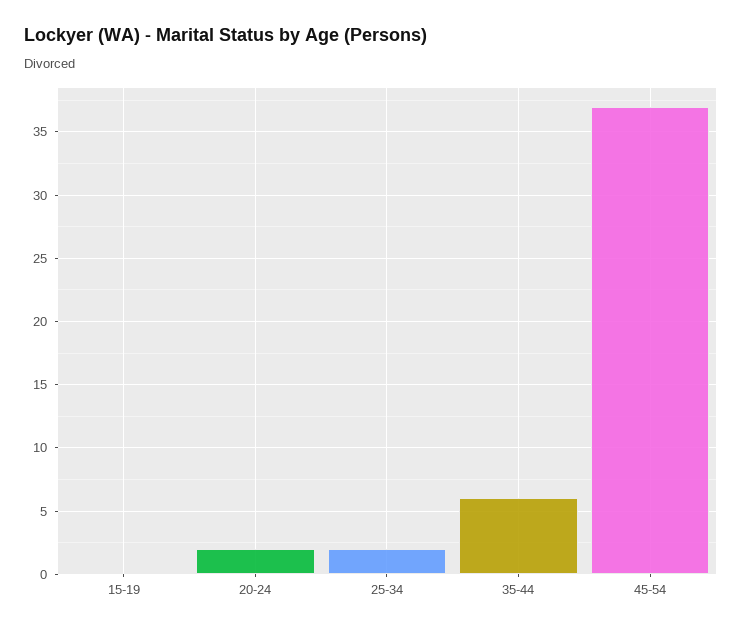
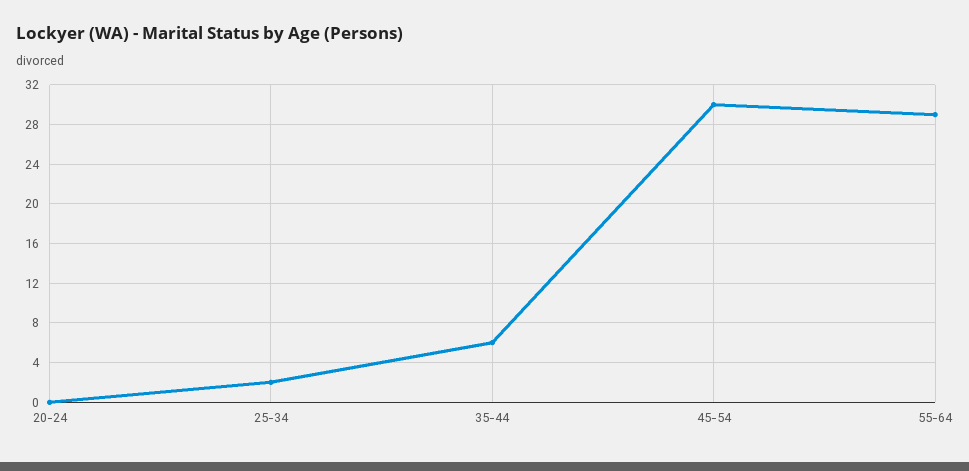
15-19: 0 -> none
20-24: 2 -> 0
45-54: 37 -> 30
55-64: none -> 29

